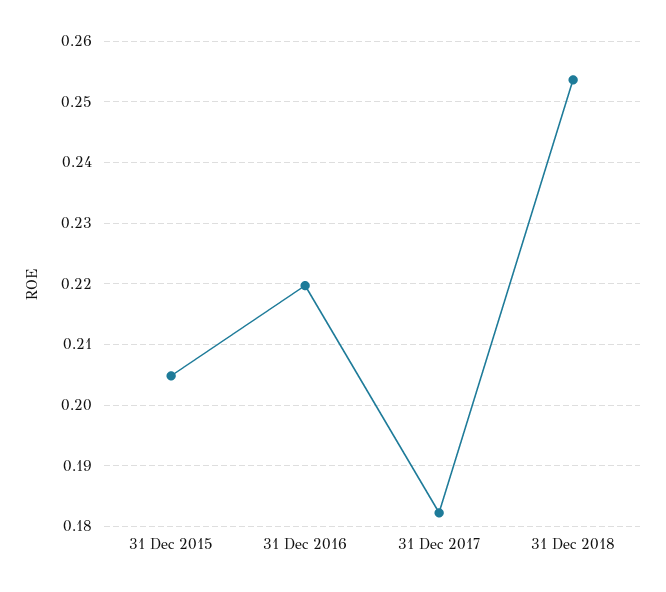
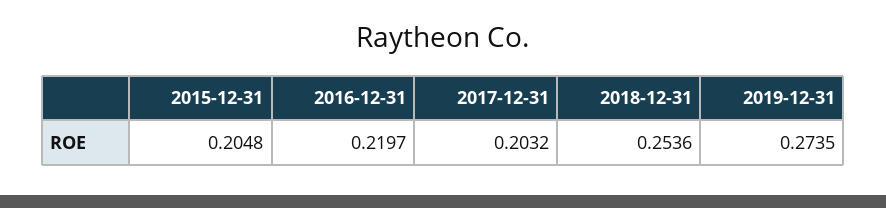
31 Dec 2017: 0.182 -> 0.2032
2019-12-31: none -> 0.2735

